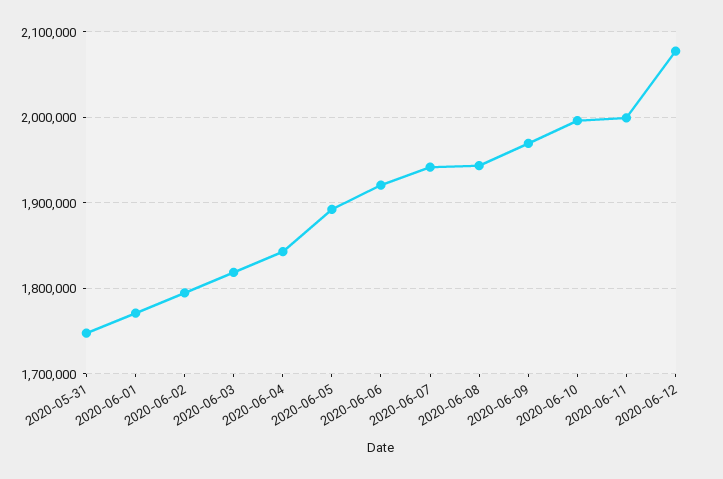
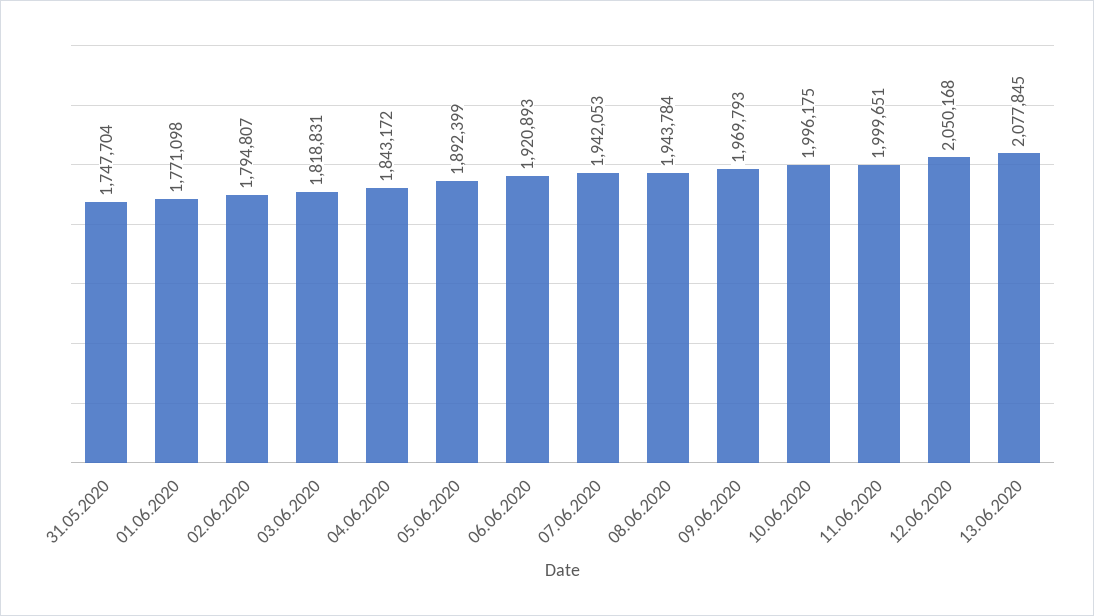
2020-06-12: 2080000 -> 2050168
13.06.2020: none -> 2077845

